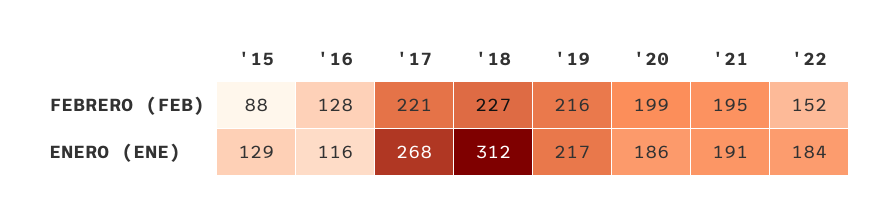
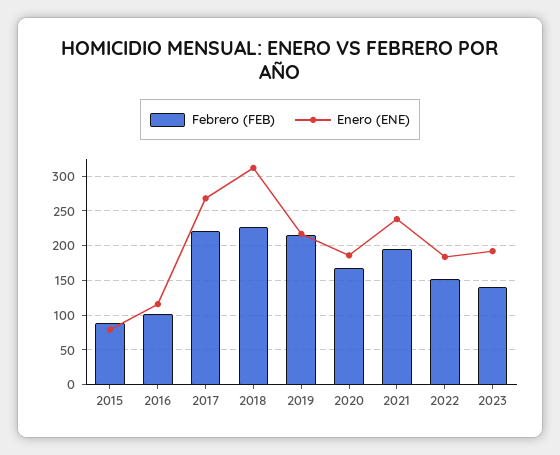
FEBRERO (FEB), '16: 128 -> 100
FEBRERO (FEB), '20: 199 -> 170
ENERO (ENE), '15: 129 -> 80
ENERO (ENE), '21: 191 -> 240
FEBRERO (FEB), 2023: none -> 140
ENERO (ENE), 2023: none -> 190

